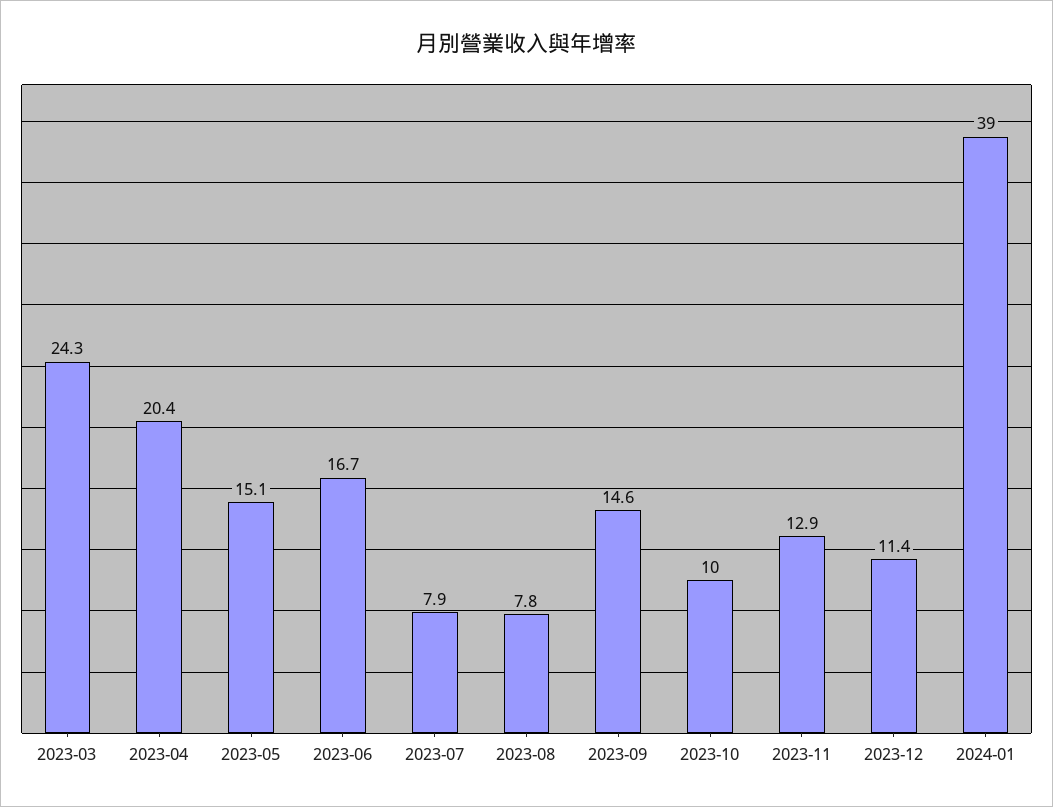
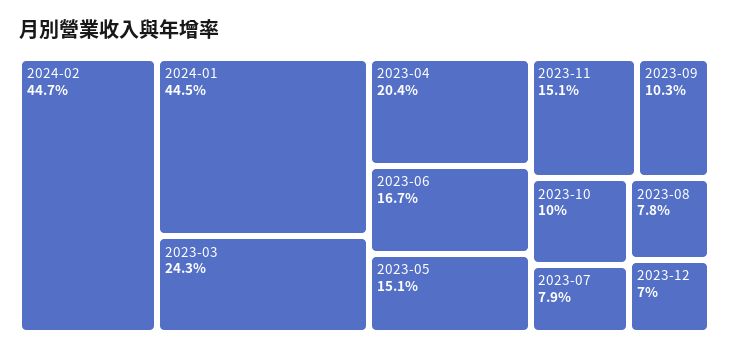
2023-09: 14.6 -> 10.3
2023-11: 12.9 -> 15.1
2023-12: 11.4 -> 7
2024-01: 39 -> 44.5
2024-02: none -> 44.7

